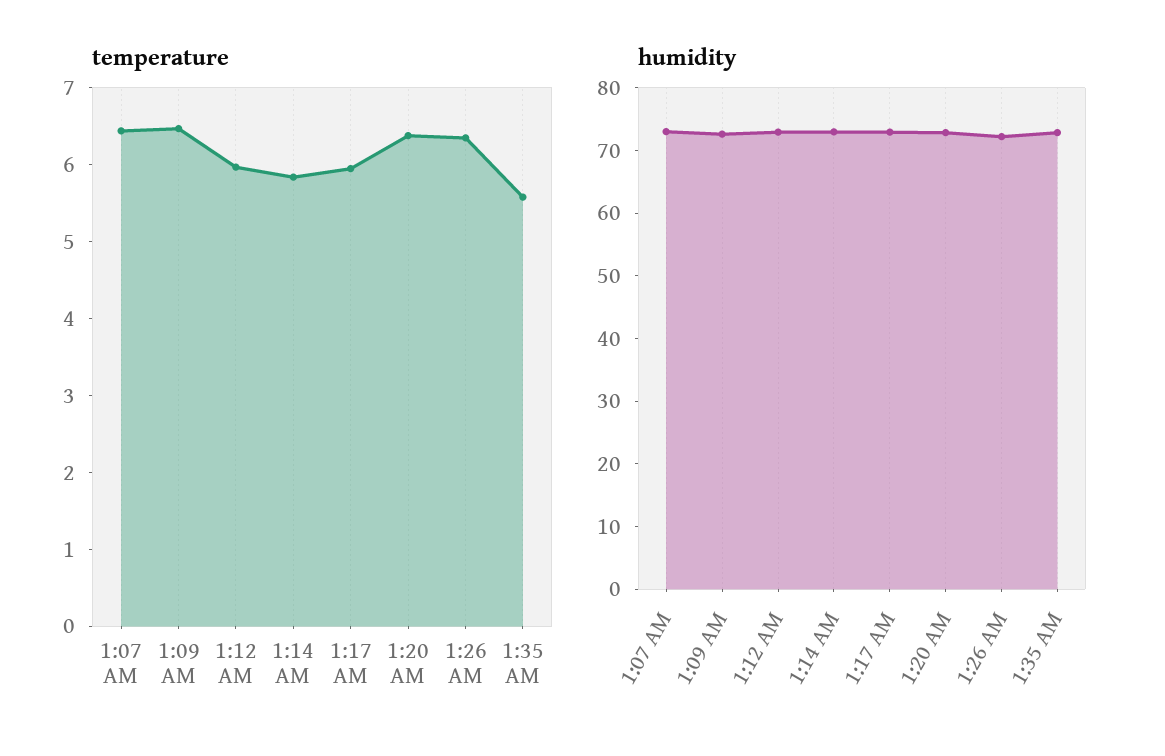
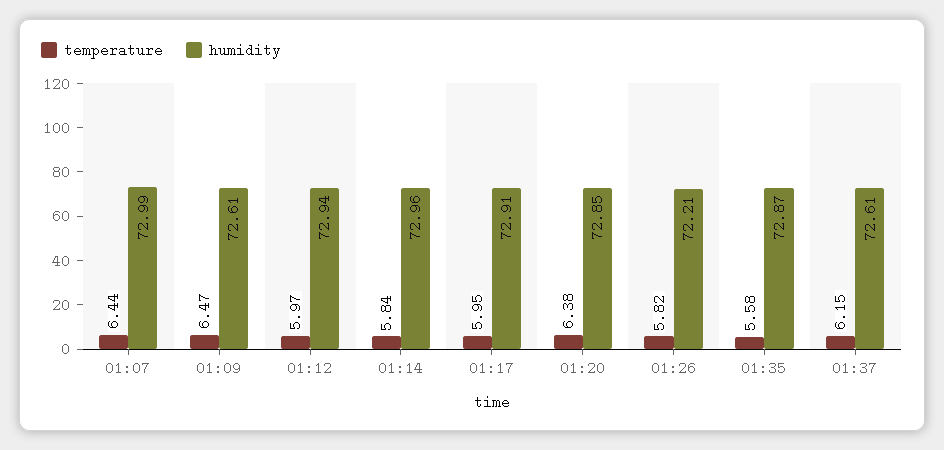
temperature, 1:26 AM: 6.4 -> 5.82
temperature, 01:37: none -> 6.15
humidity, 01:37: none -> 72.61

